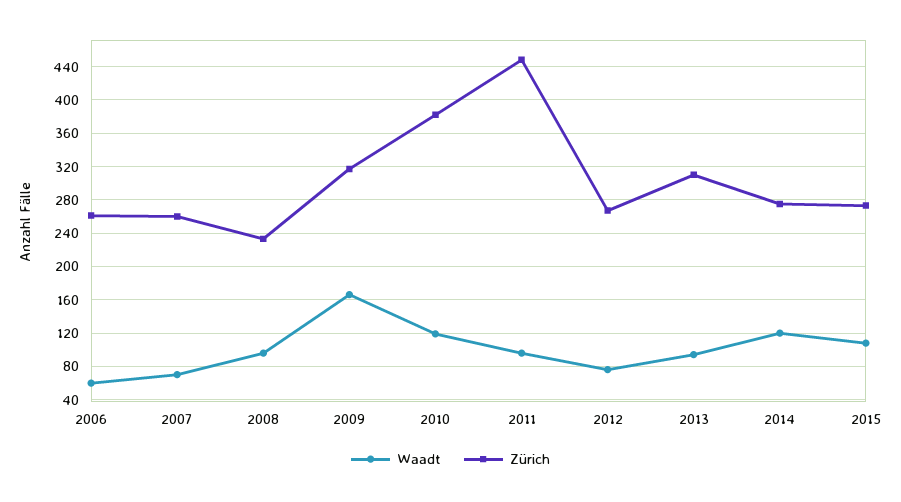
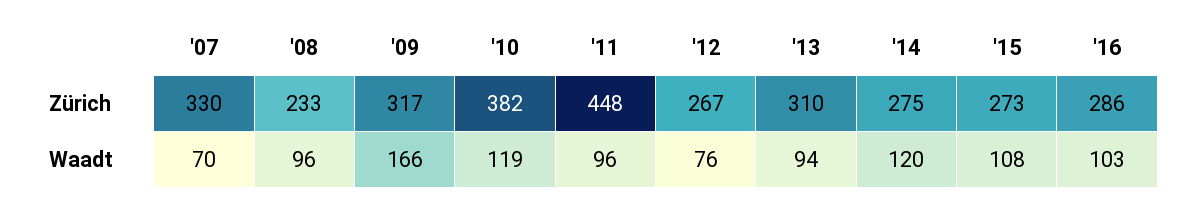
Waadt, 2006: 60 -> none
Zürich, 2006: 260 -> none
Zürich, 2007: 260 -> 330
Zürich, '16: none -> 286
Waadt, '16: none -> 103

